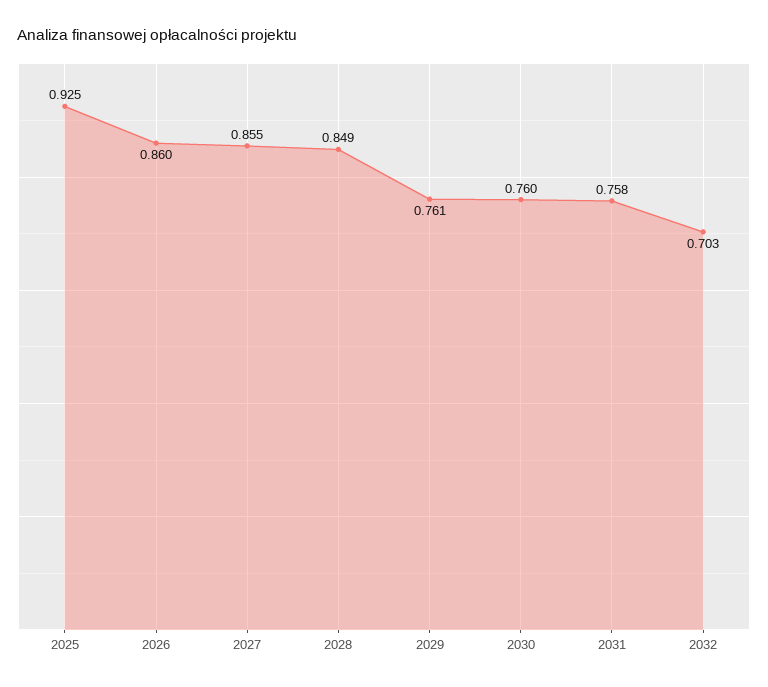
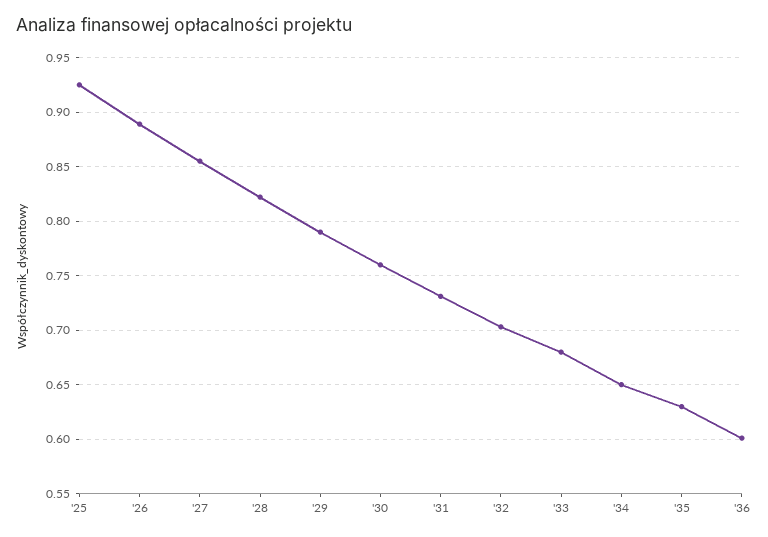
2026: 0.86 -> 0.89
2028: 0.849 -> 0.82
2029: 0.761 -> 0.79
2031: 0.758 -> 0.73
'33: none -> 0.68
'34: none -> 0.65
'35: none -> 0.63
'36: none -> 0.6

